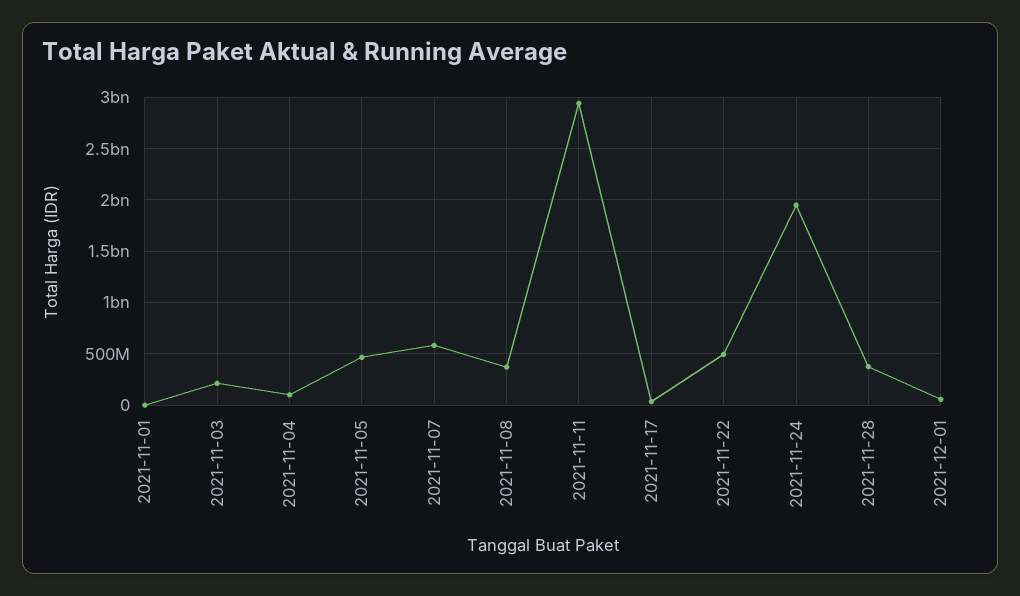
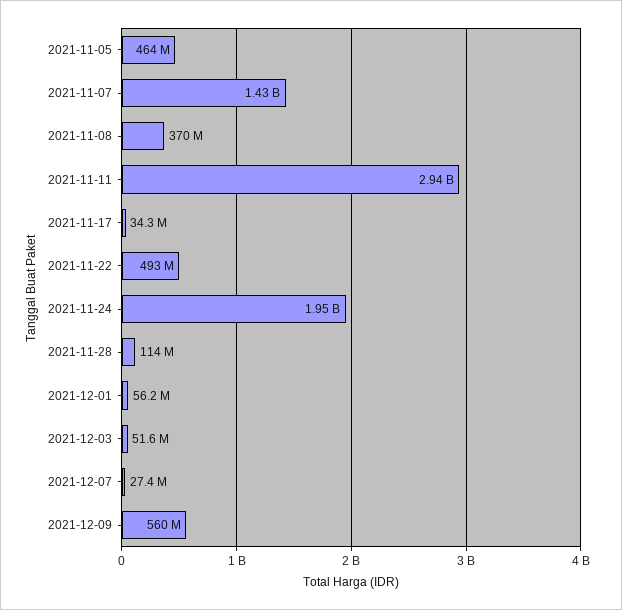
2021-11-01: 0 -> none
2021-11-03: 200000000 -> none
2021-11-04: 100000000 -> none
2021-11-07: 600000000 -> 1430000000
2021-11-28: 400000000 -> 114000000
2021-12-03: none -> 51600000
2021-12-07: none -> 27400000
2021-12-09: none -> 560000000

